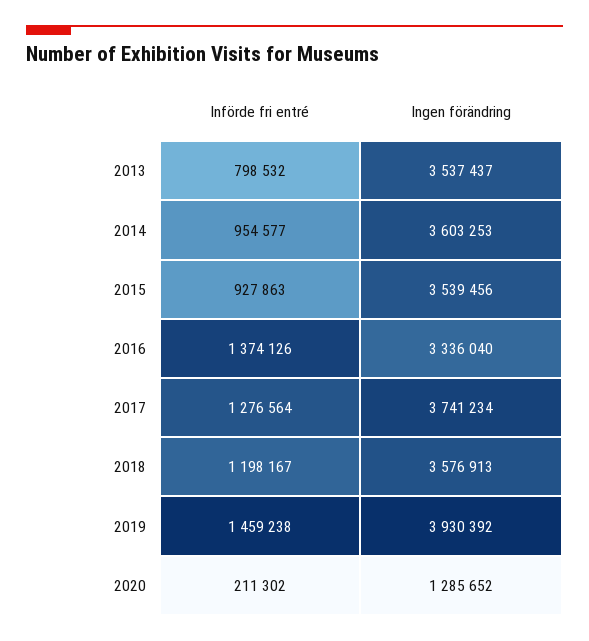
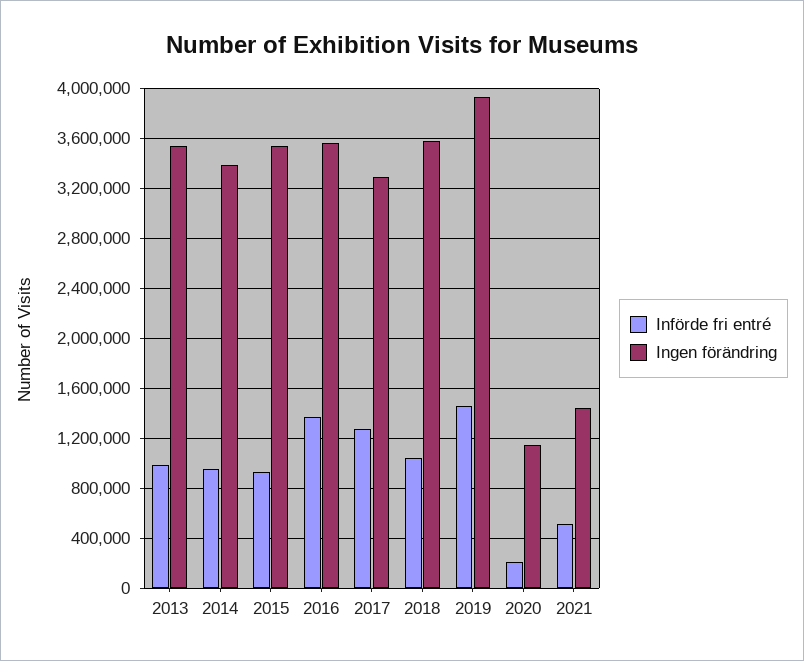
Införde fri entré, 2013: 798532 -> 1000000
Ingen förändring, 2014: 3603253 -> 3400000
Ingen förändring, 2016: 3336040 -> 3550000
Ingen förändring, 2017: 3741234 -> 3300000
Införde fri entré, 2018: 1198167 -> 1050000
Ingen förändring, 2020: 1285652 -> 1150000
Införde fri entré, 2021: none -> 500000
Ingen förändring, 2021: none -> 1450000

